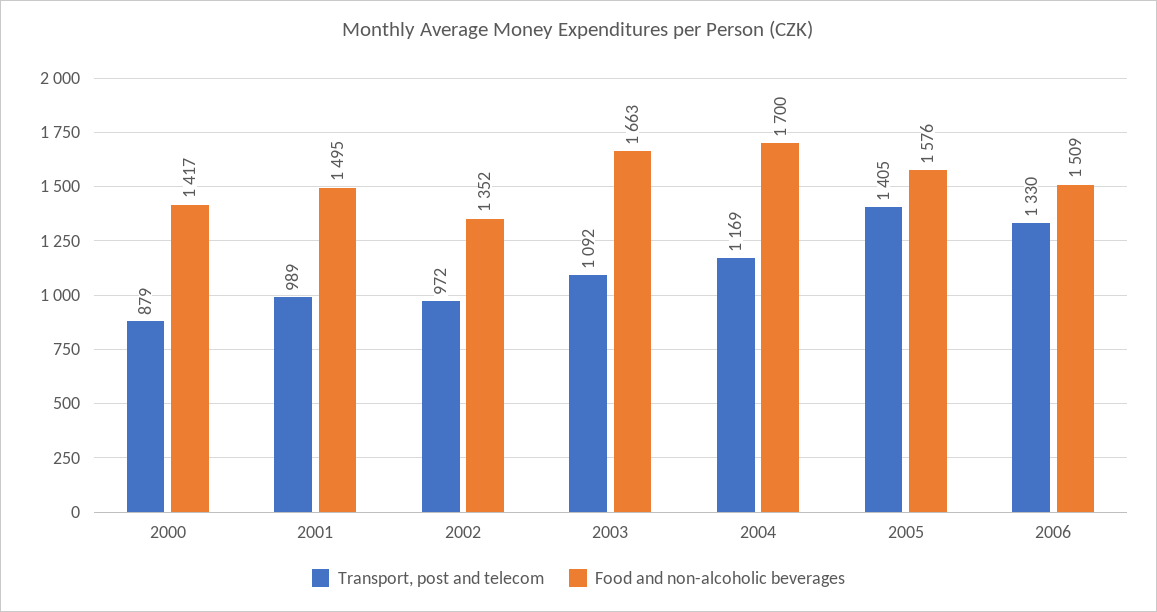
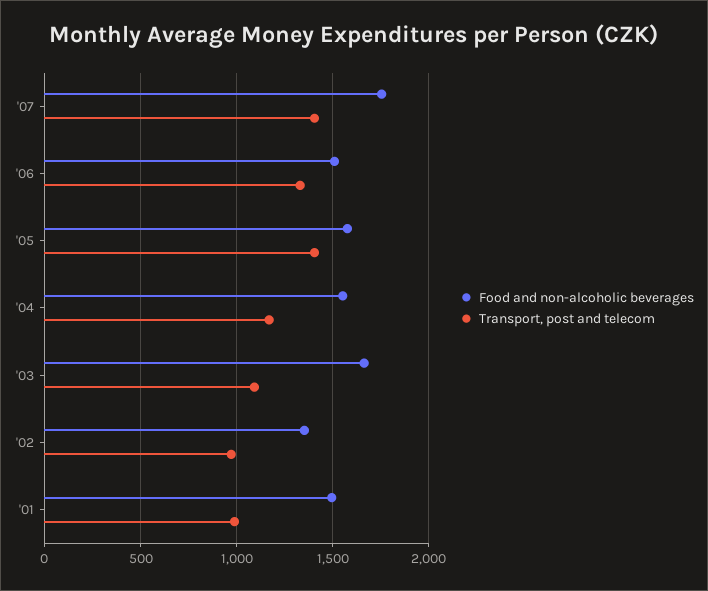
Transport, post and telecom, 2000: 879 -> none
Food and non-alcoholic beverages, 2000: 1417 -> none
Food and non-alcoholic beverages, 2004: 1700 -> 1550
Food and non-alcoholic beverages, '07: none -> 1750
Transport, post and telecom, '07: none -> 1400

